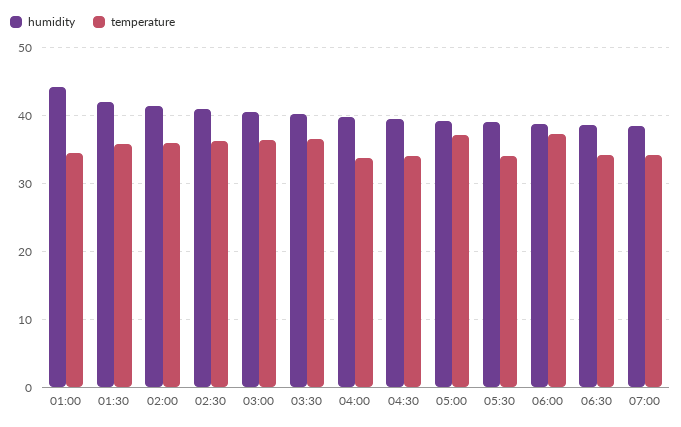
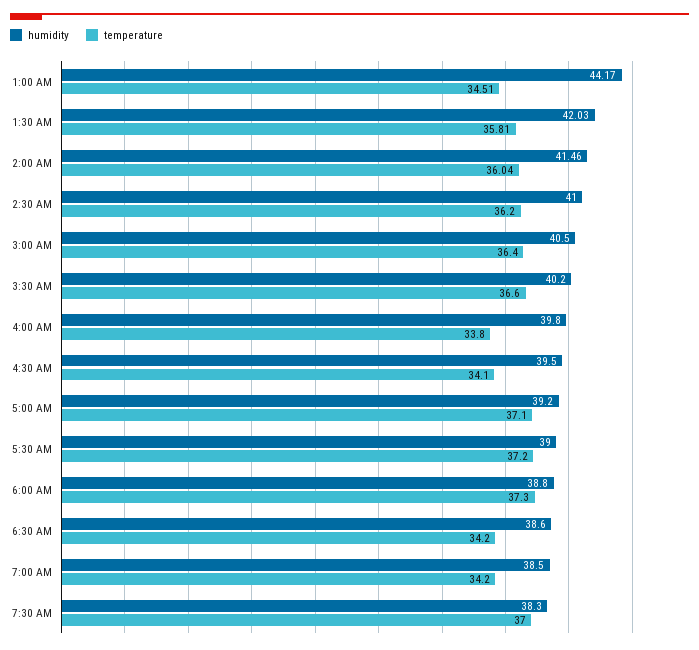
temperature, 05:30: 34 -> 37.2
humidity, 7:30 AM: none -> 38.3
temperature, 7:30 AM: none -> 37

